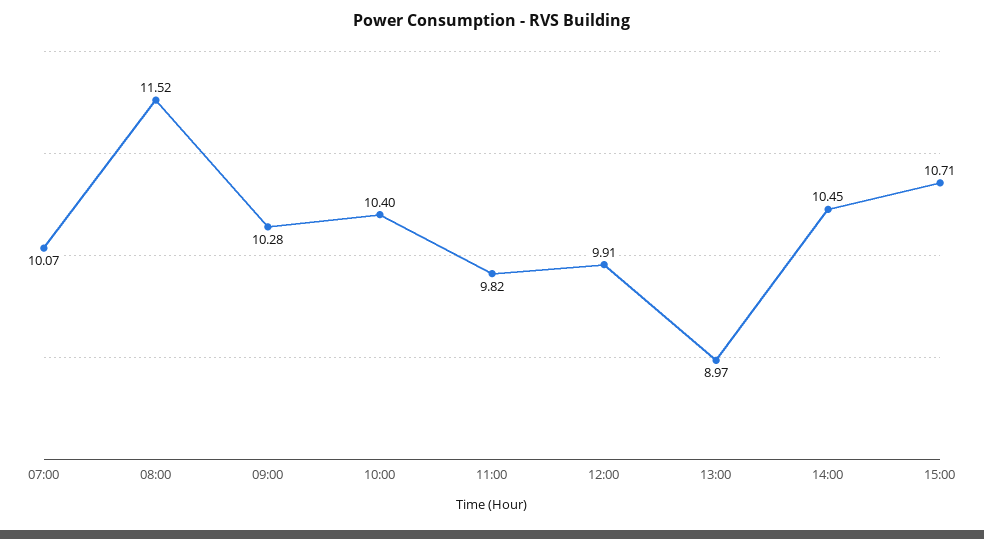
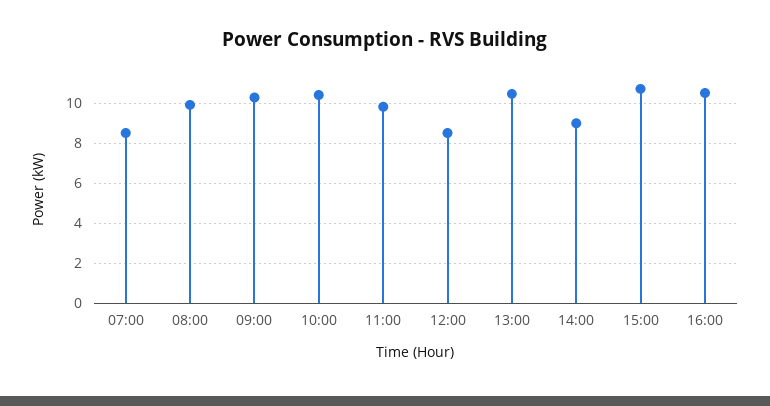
07:00: 10.07 -> 8.5
08:00: 11.52 -> 10
12:00: 9.91 -> 8.5
13:00: 8.97 -> 10.5
14:00: 10.45 -> 9
16:00: none -> 10.5

